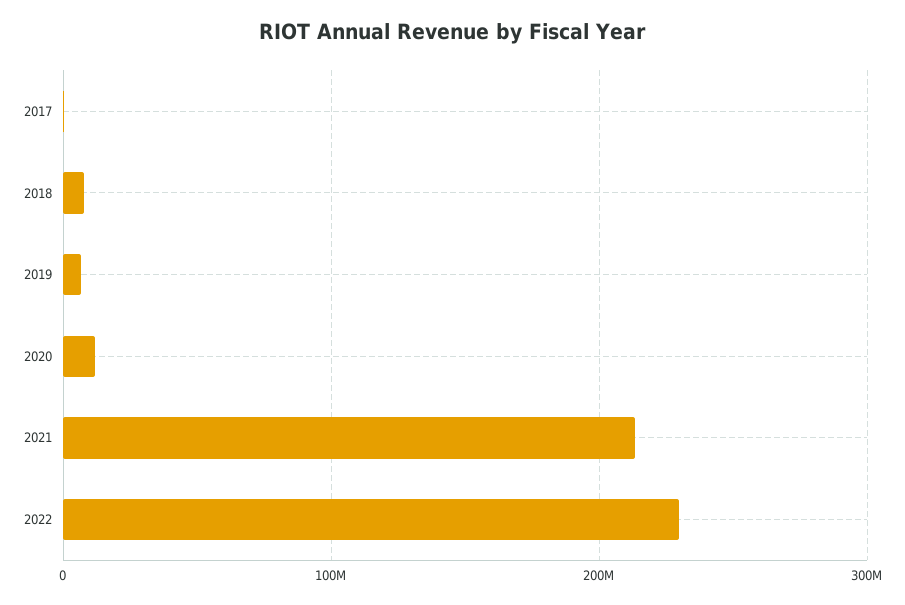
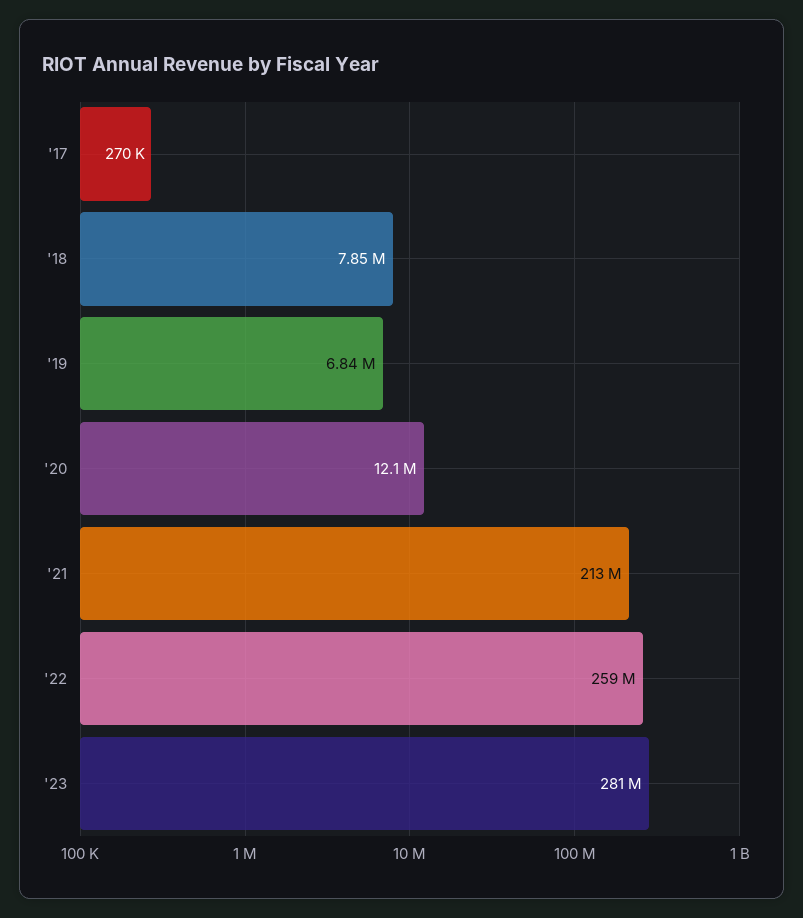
2022: 230000000 -> 259000000
'23: none -> 281000000

